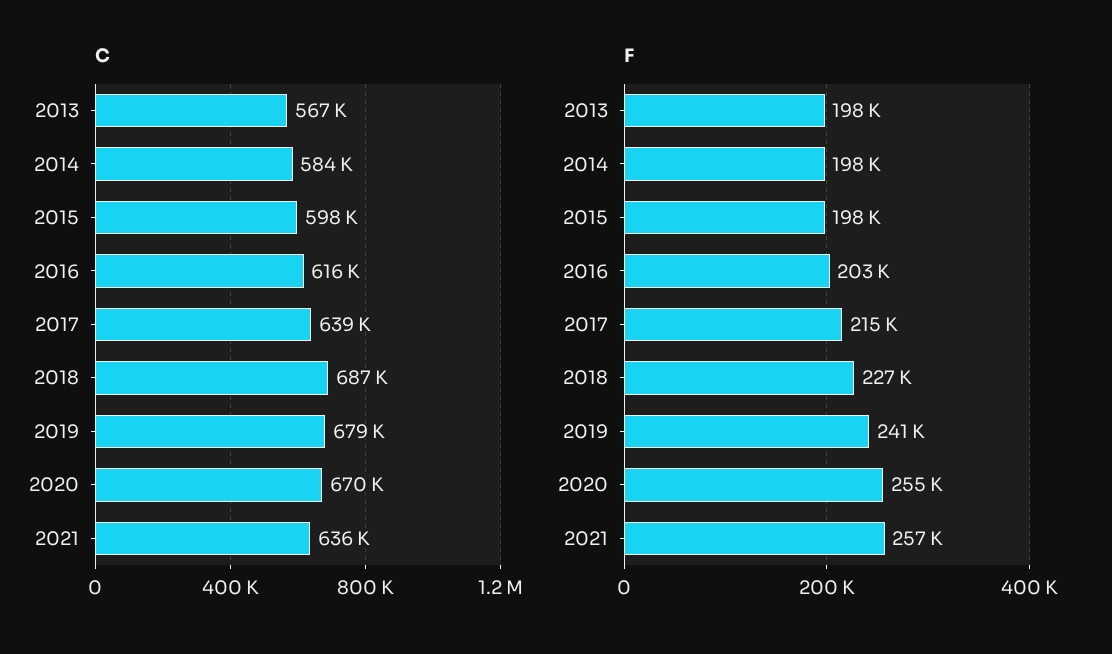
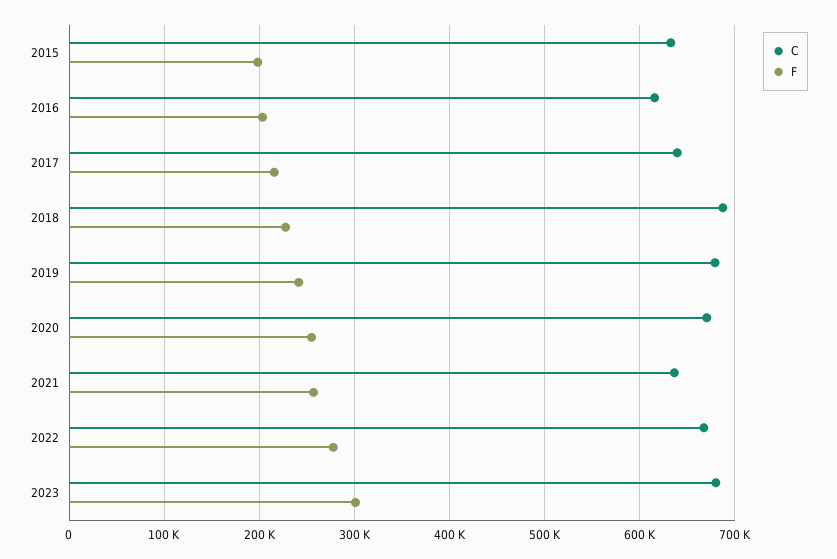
C, 2013: 567000 -> none
C, 2014: 584000 -> none
C, 2015: 598000 -> 630000
F, 2013: 198000 -> none
F, 2014: 198000 -> none
C, 2022: none -> 670000
F, 2022: none -> 280000
C, 2023: none -> 680000
F, 2023: none -> 300000

